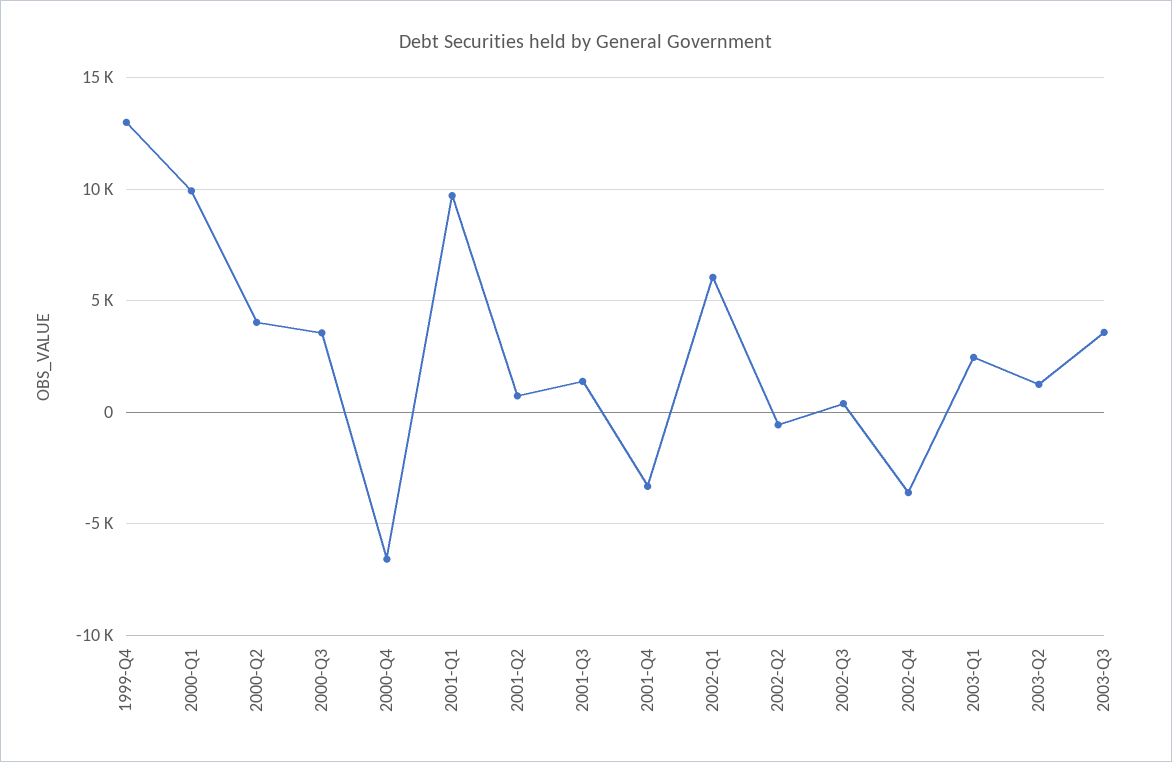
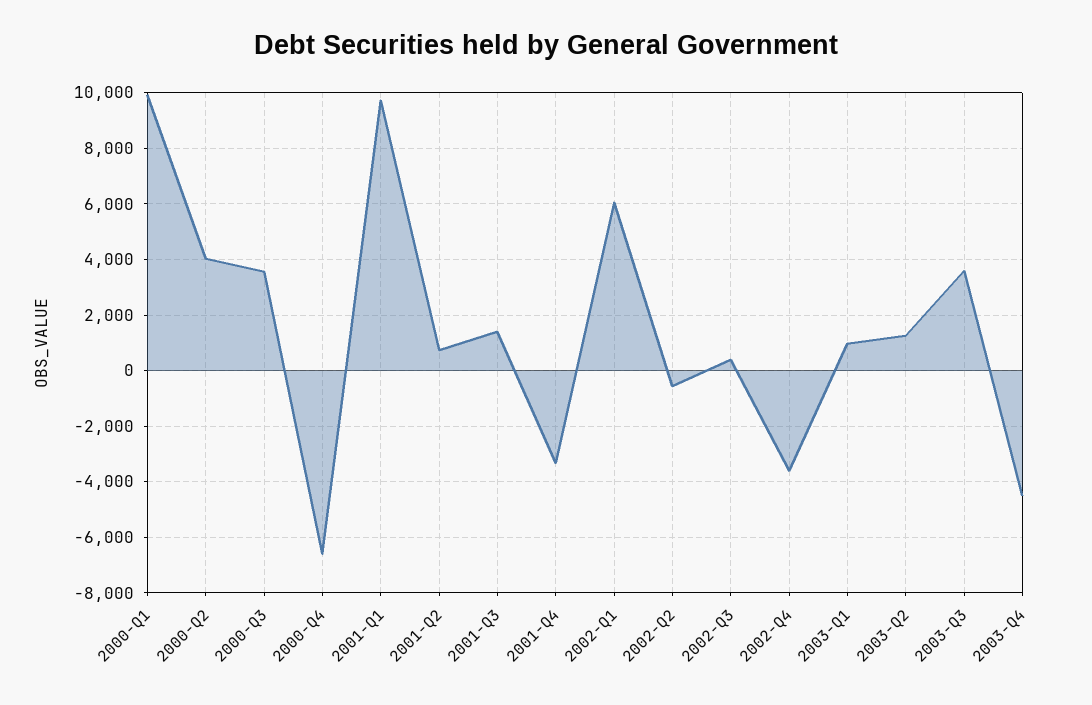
1999-Q4: 13000 -> none
2003-Q1: 2500 -> 1000
2003-Q4: none -> -4500

